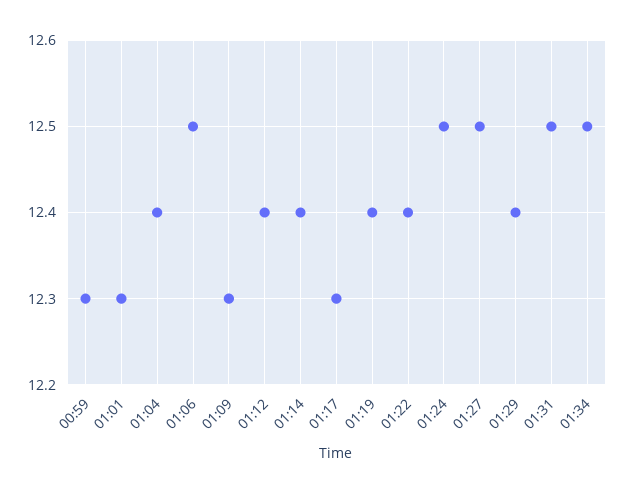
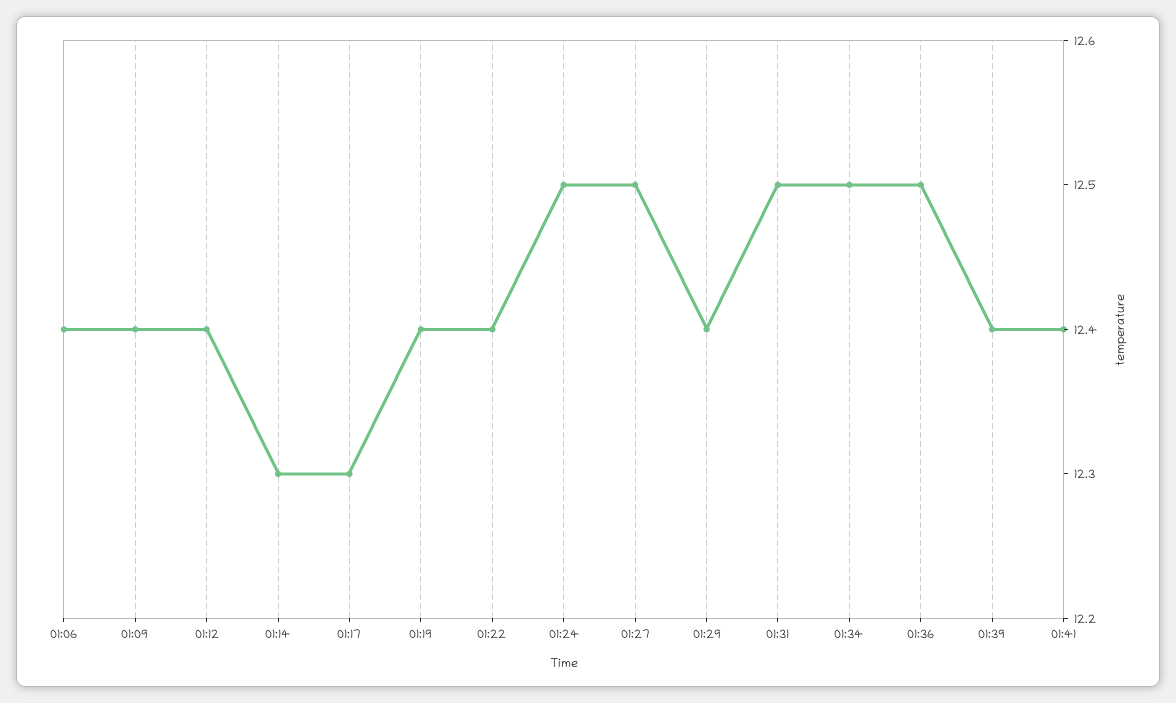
00:59: 12.3 -> none
01:01: 12.3 -> none
01:04: 12.4 -> none
01:06: 12.5 -> 12.4
01:09: 12.3 -> 12.4
01:14: 12.4 -> 12.3
01:36: none -> 12.5
01:39: none -> 12.4
01:41: none -> 12.4

